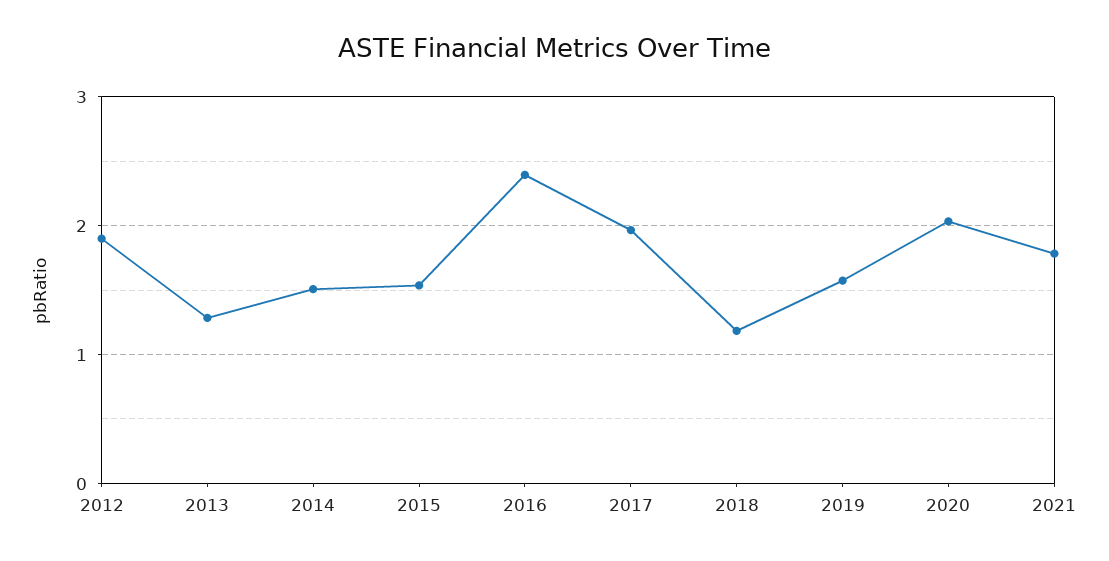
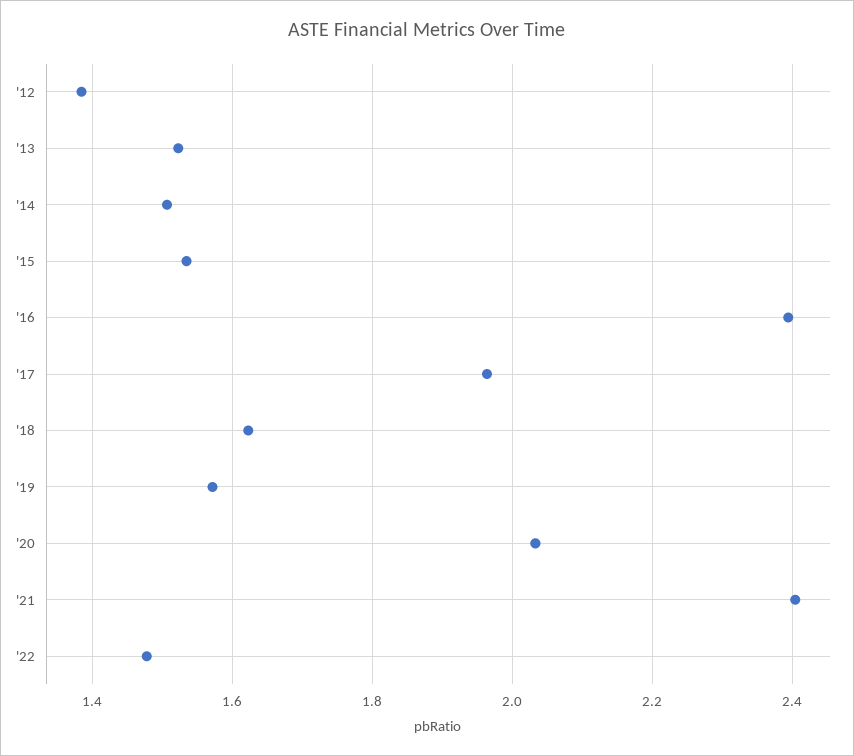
2012: 1.9 -> 1.38
2013: 1.3 -> 1.52
2018: 1.2 -> 1.62
2021: 1.8 -> 2.4
'22: none -> 1.48

